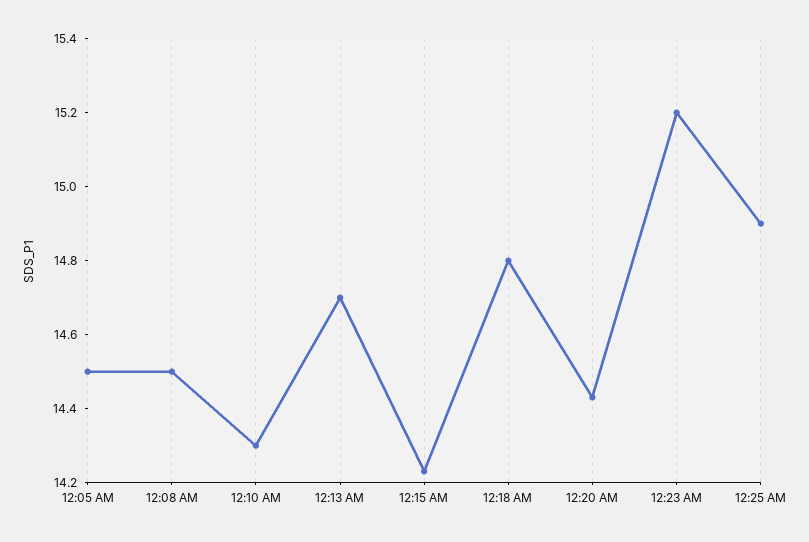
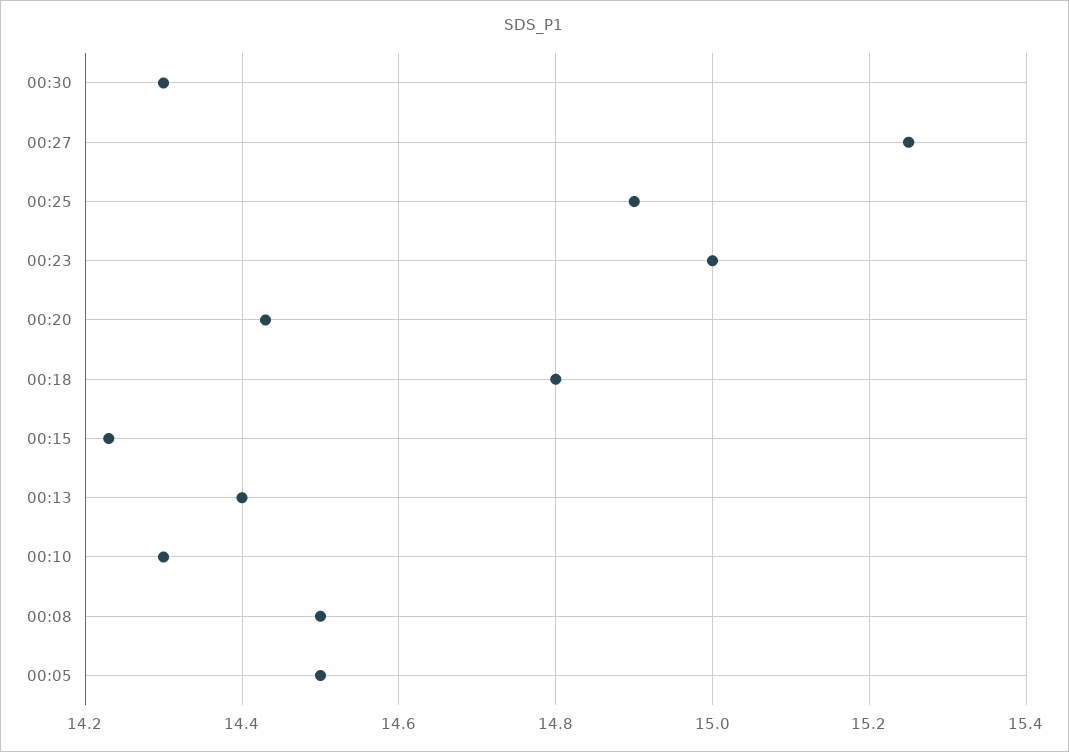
12:13 AM: 14.7 -> 14.4
12:23 AM: 15.2 -> 15
00:30: none -> 14.3
00:27: none -> 15.25

